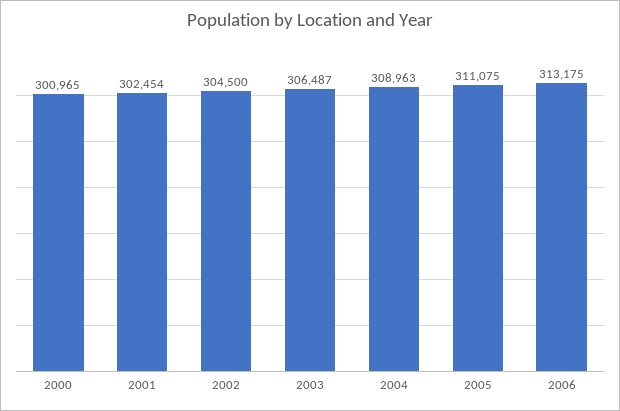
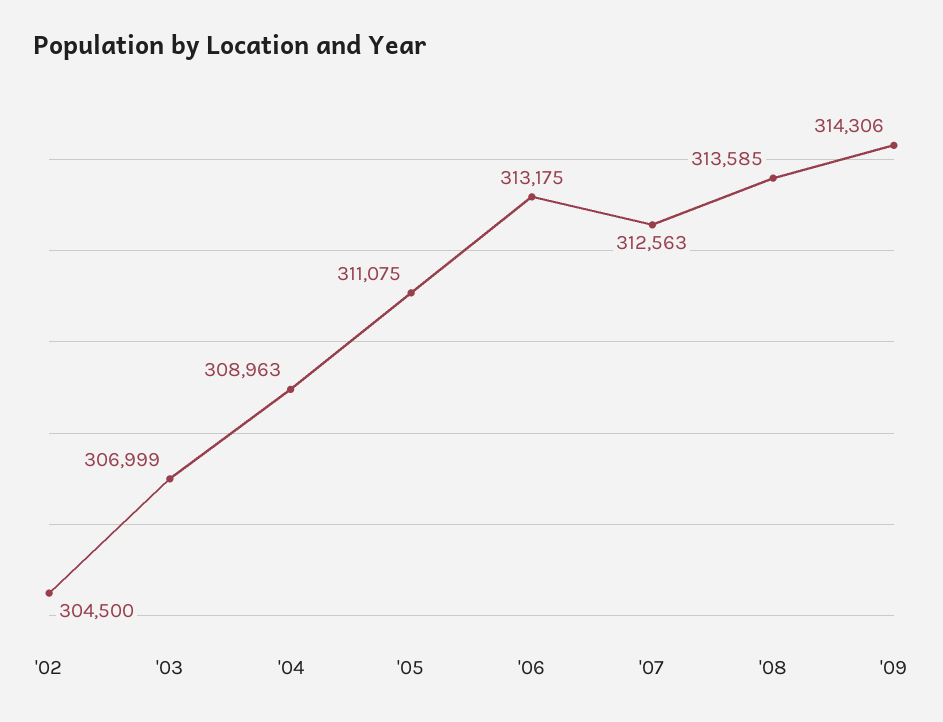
2000: 300965 -> none
2001: 302454 -> none
2003: 306487 -> 306999
'07: none -> 312563
'08: none -> 313585
'09: none -> 314306

